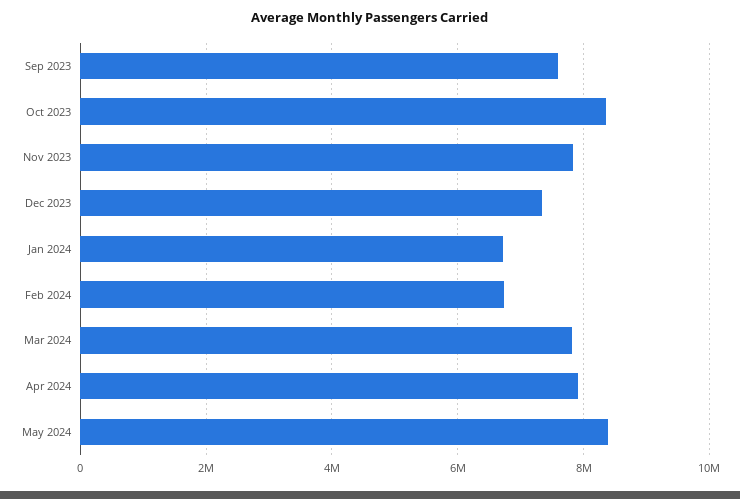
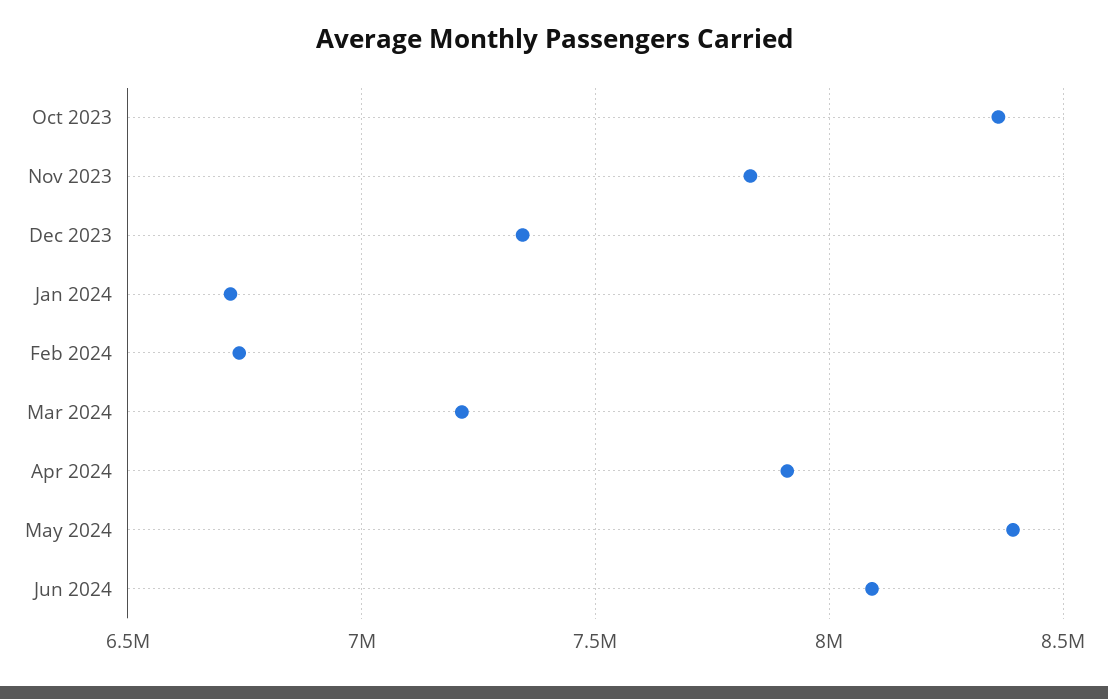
Sep 2023: 7600000 -> none
Mar 2024: 7800000 -> 7200000
Jun 2024: none -> 8100000

